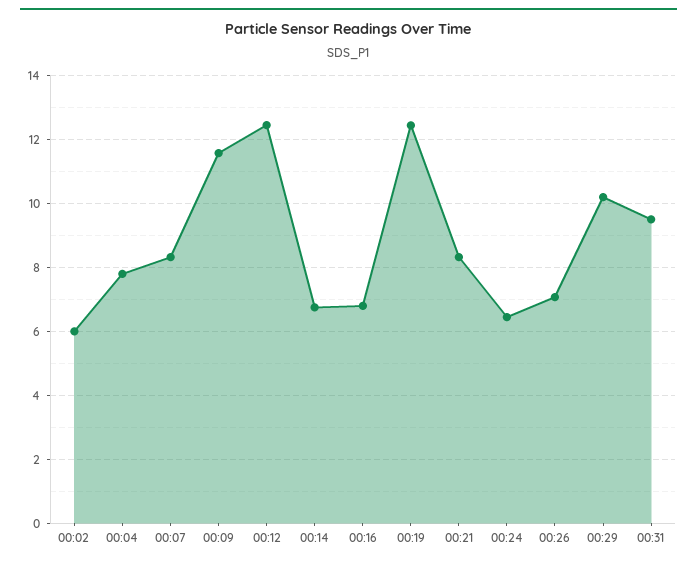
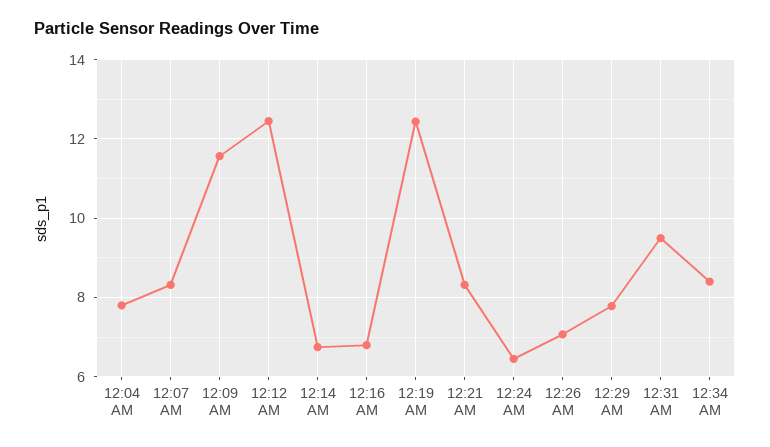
00:02: 6 -> none
00:29: 10.2 -> 7.8
12:34 AM: none -> 8.4

